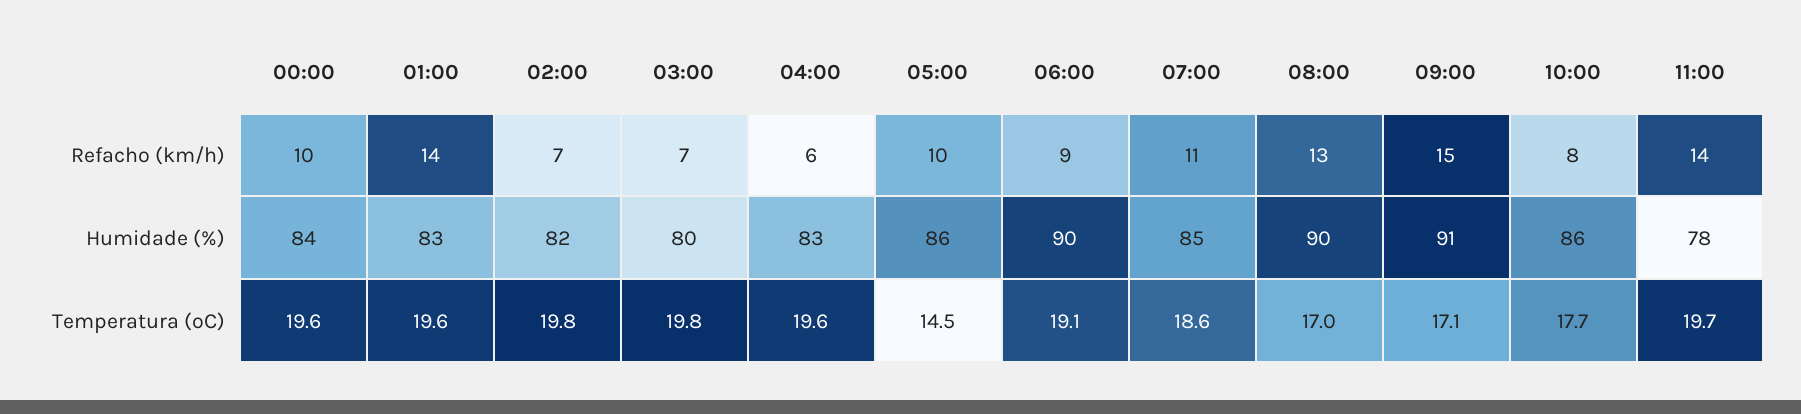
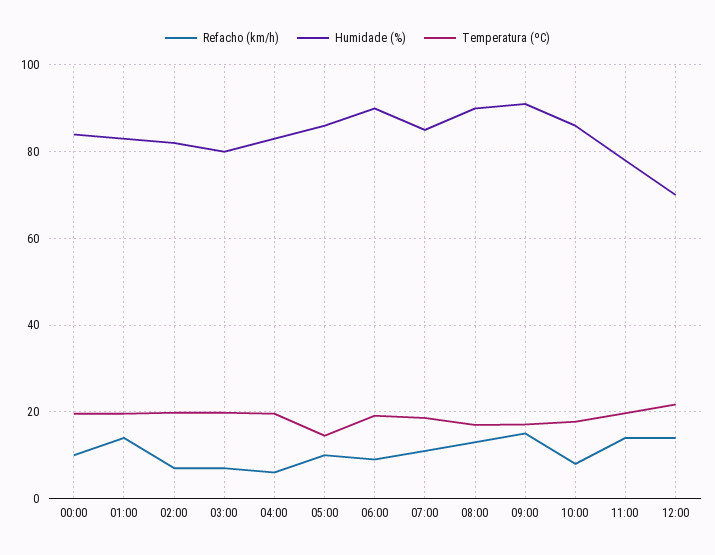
Refacho (km/h), 12:00: none -> 14
Humidade (%), 12:00: none -> 70
Temperatura (ºC), 12:00: none -> 22

